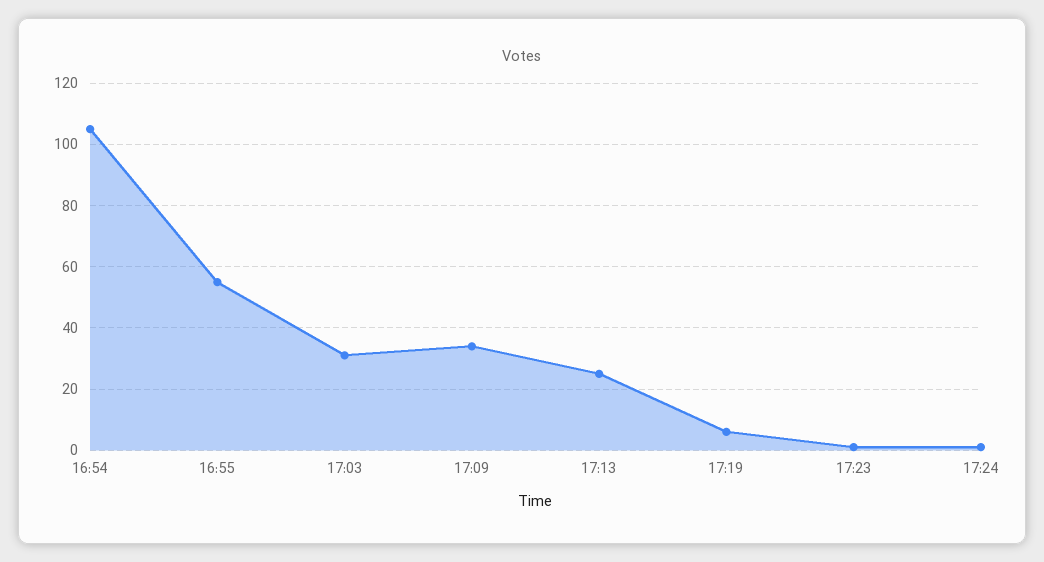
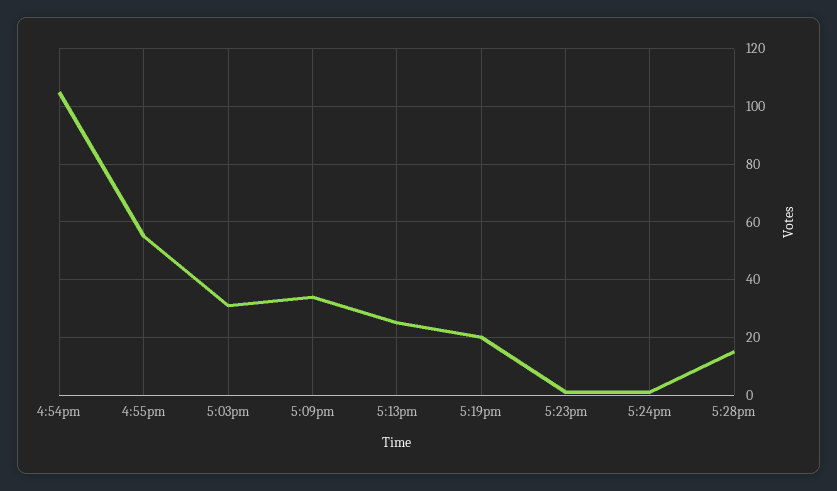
17:19: 5 -> 20
5:28pm: none -> 15

